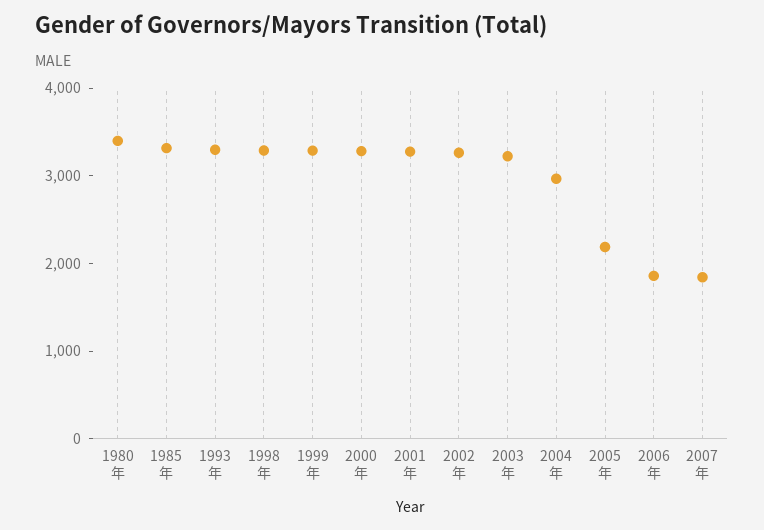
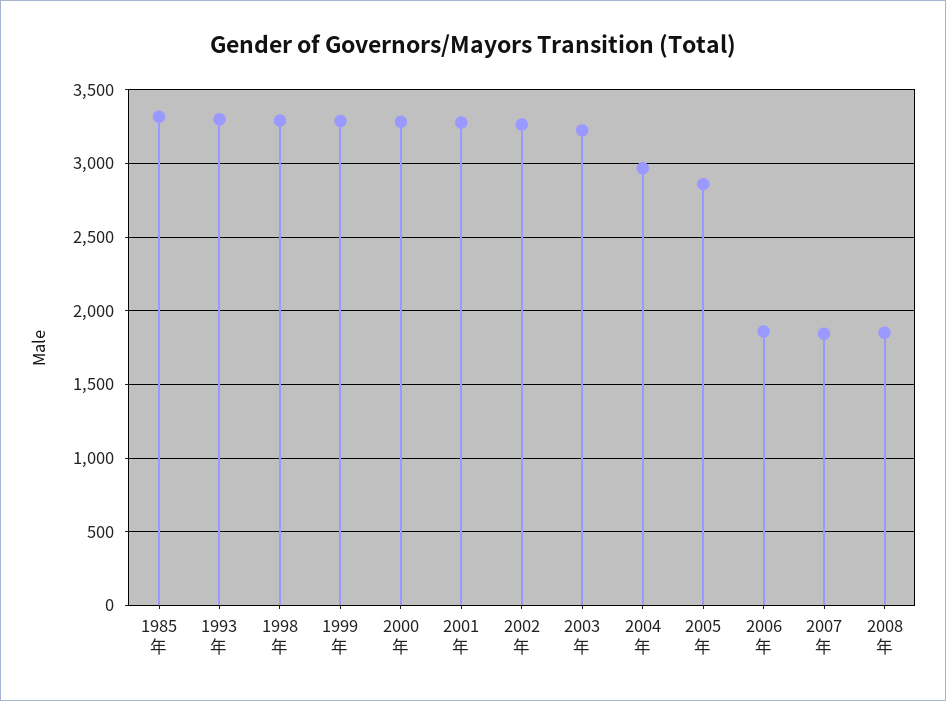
1980年: 3400 -> none
2005年: 2200 -> 2850
2008年: none -> 1850

